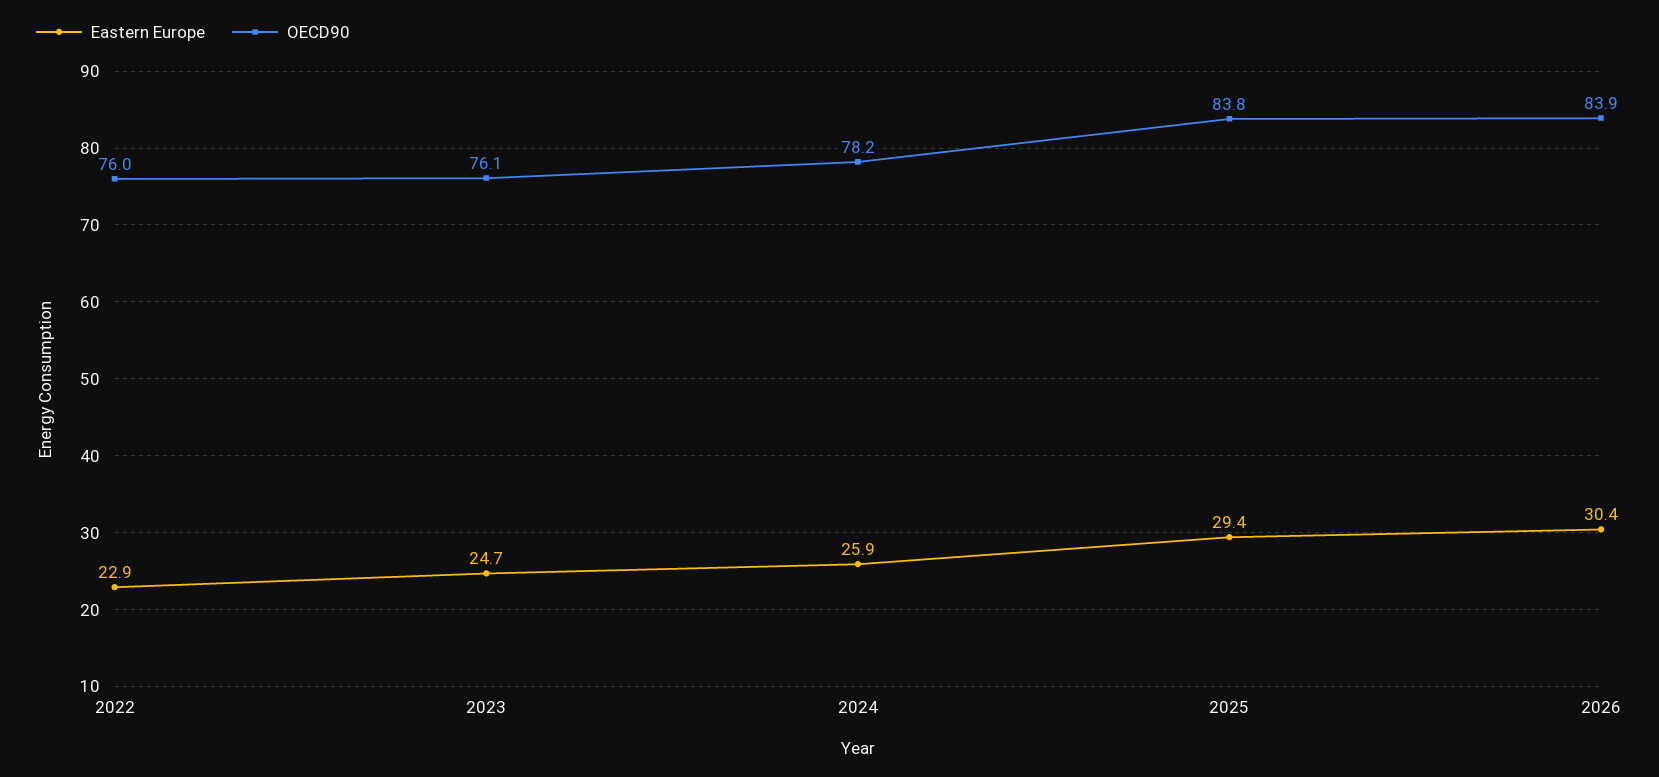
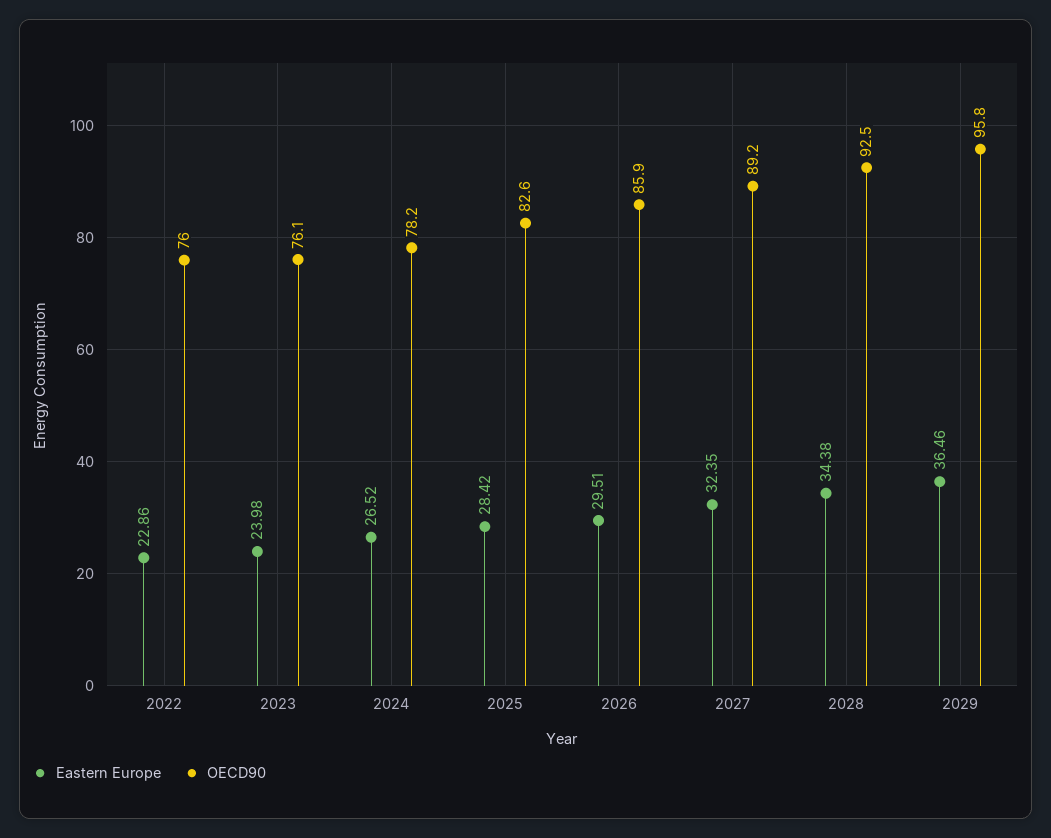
Eastern Europe, 2023: 24.7 -> 23.98
Eastern Europe, 2024: 25.9 -> 26.52
Eastern Europe, 2025: 29.4 -> 28.42
OECD90, 2025: 83.8 -> 82.6
Eastern Europe, 2026: 30.4 -> 29.51
OECD90, 2026: 83.9 -> 85.9
Eastern Europe, 2027: none -> 32.35
OECD90, 2027: none -> 89.2
Eastern Europe, 2028: none -> 34.38
OECD90, 2028: none -> 92.5
Eastern Europe, 2029: none -> 36.46
OECD90, 2029: none -> 95.8

